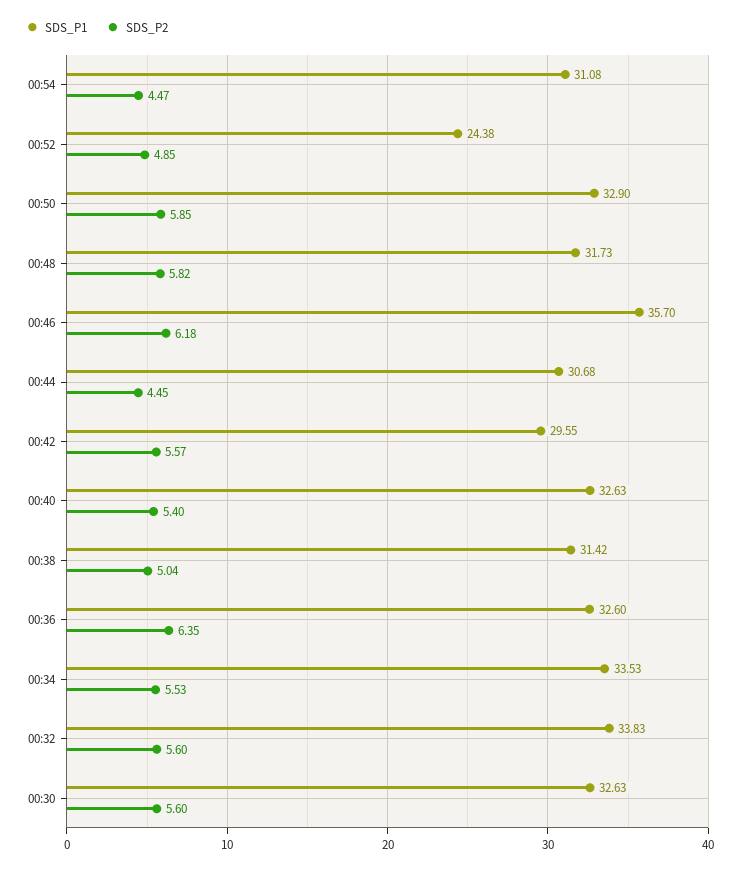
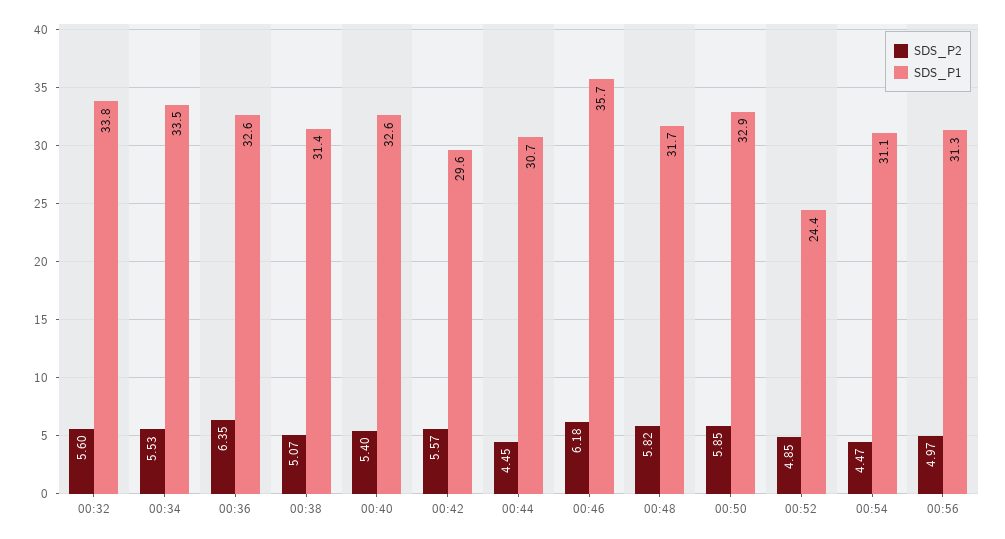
SDS_P2, 00:38: 5.04 -> 5.07
SDS_P1, 00:30: 32.63 -> none
SDS_P2, 00:30: 5.6 -> none
SDS_P2, 00:56: none -> 4.97
SDS_P1, 00:56: none -> 31.3

